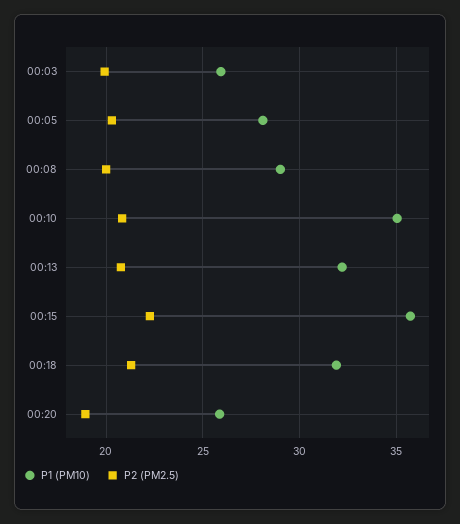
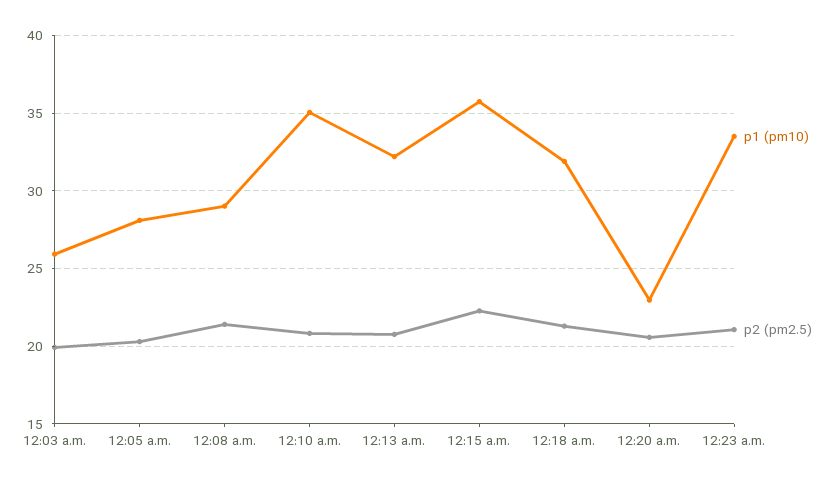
P2 (PM2.5), 00:08: 20 -> 21.5
P1 (PM10), 00:20: 26 -> 23
P2 (PM2.5), 00:20: 19 -> 20.5
P1 (PM10), 12:23 a.m.: none -> 33.5
P2 (PM2.5), 12:23 a.m.: none -> 21

